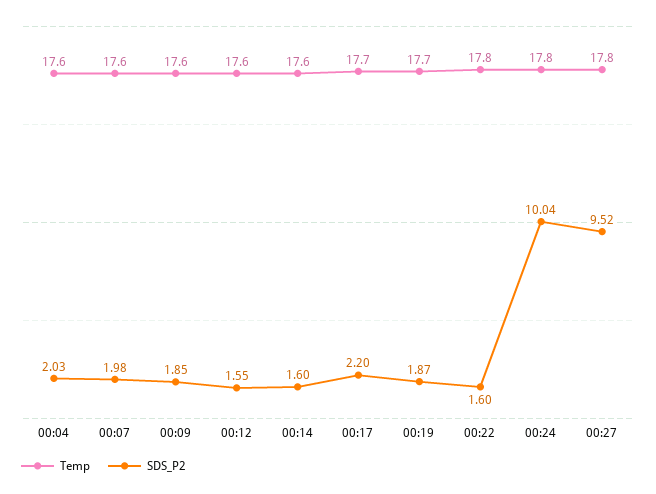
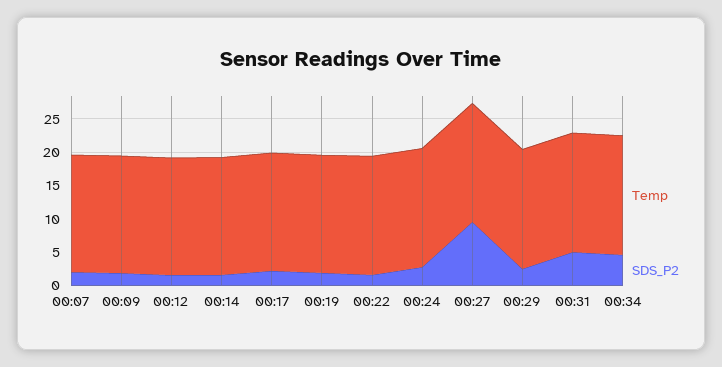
Temp, 00:04: 17.6 -> none
SDS_P2, 00:04: 2.03 -> none
SDS_P2, 00:24: 10.04 -> 2.5
Temp, 00:29: none -> 17.5
SDS_P2, 00:29: none -> 2.5
Temp, 00:31: none -> 17.5
SDS_P2, 00:31: none -> 5
Temp, 00:34: none -> 17.5
SDS_P2, 00:34: none -> 5

